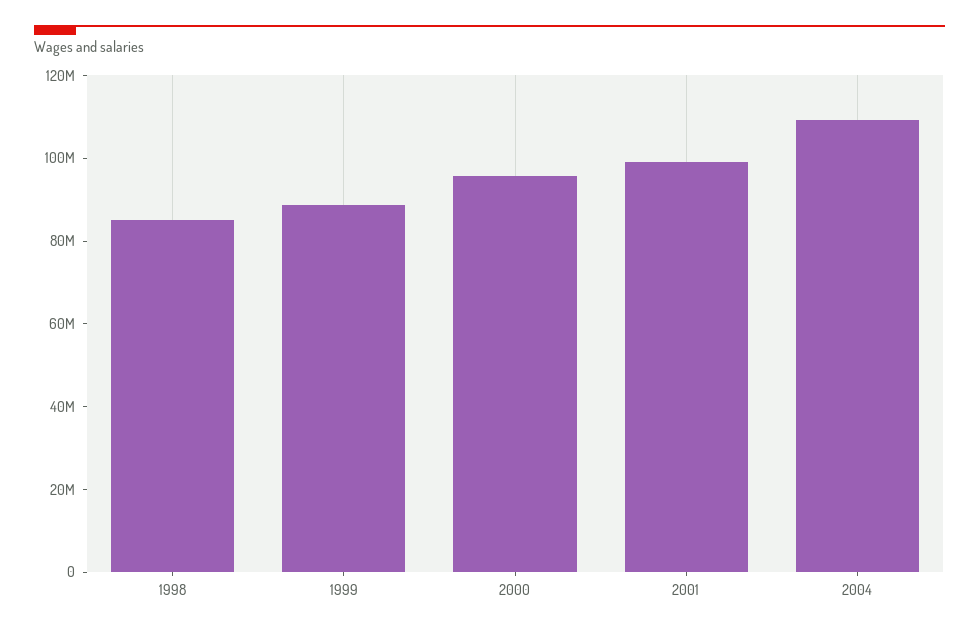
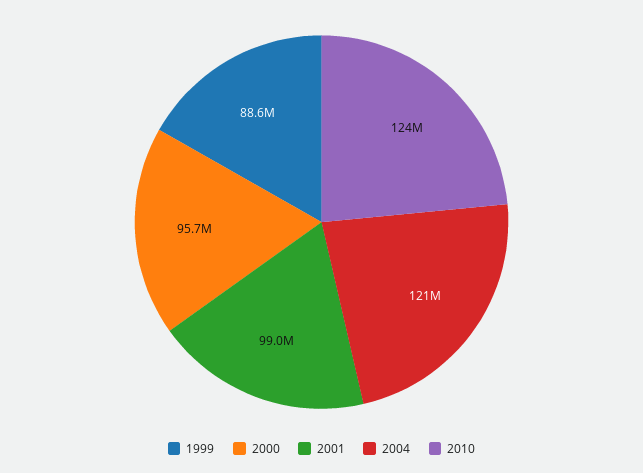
1998: 85000000 -> none
2004: 110000000 -> 121000000
2010: none -> 124000000

